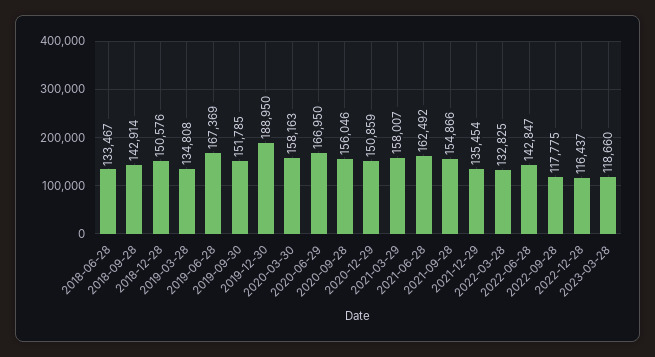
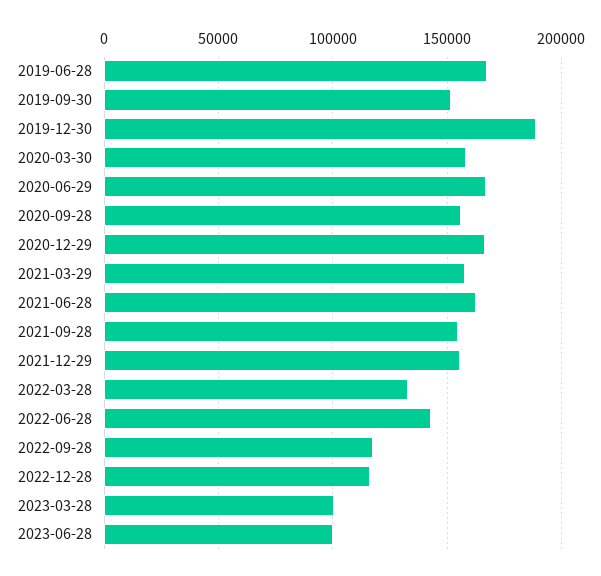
2018-06-28: 133467 -> none
2018-09-28: 142914 -> none
2018-12-28: 150576 -> none
2019-03-28: 134808 -> none
2020-12-29: 150859 -> 165000
2021-12-29: 135454 -> 155000
2023-03-28: 118660 -> 100000
2023-06-28: none -> 100000

